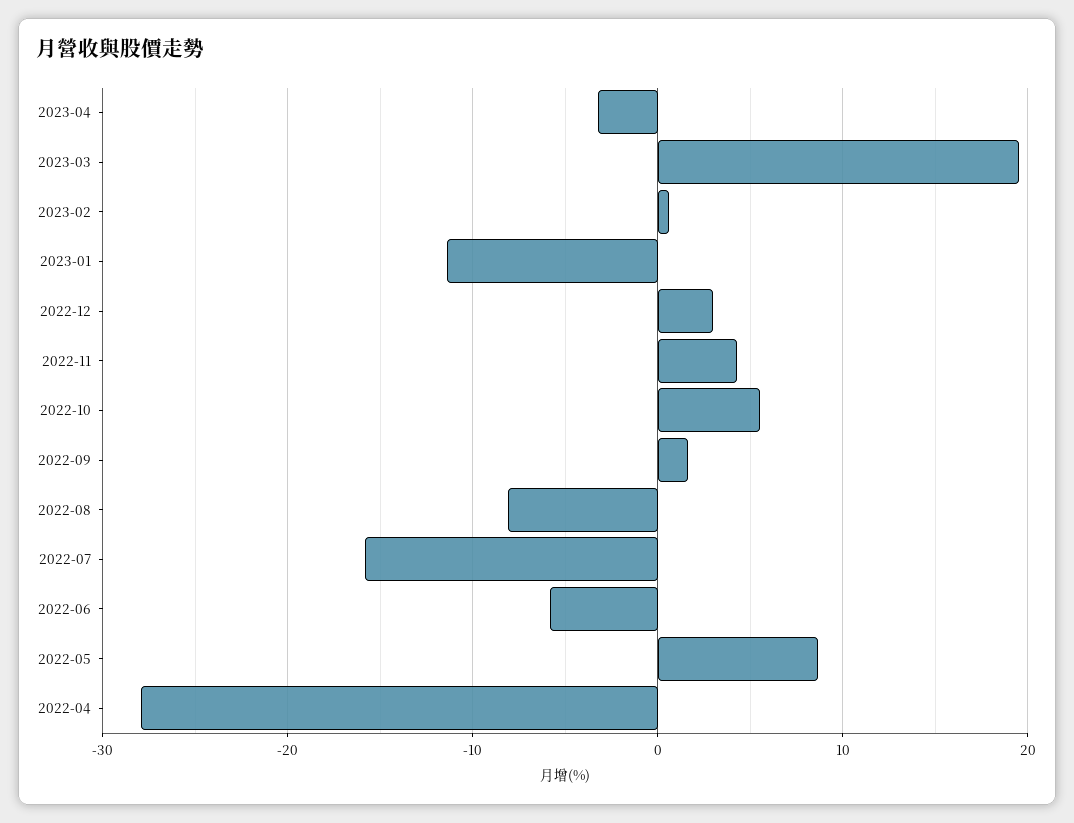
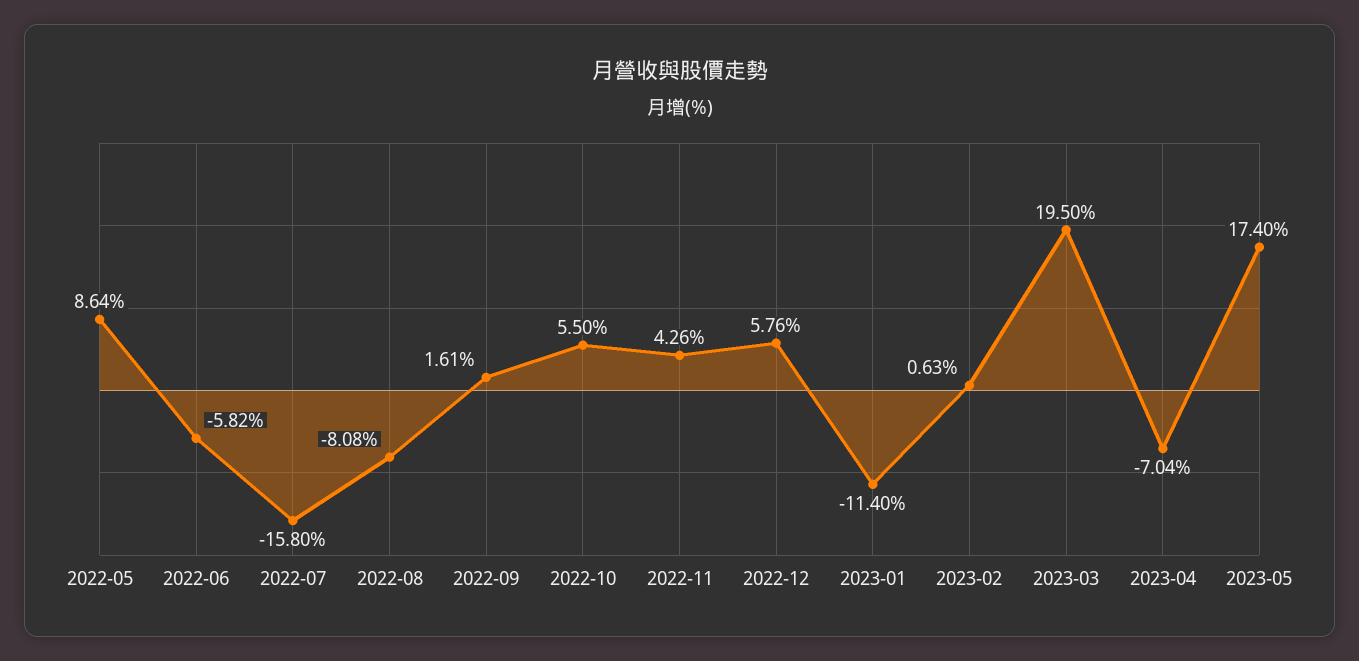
2023-04: -3 -> -7.04
2022-12: 3 -> 5.76
2022-04: -28 -> none
2023-05: none -> 17.4

